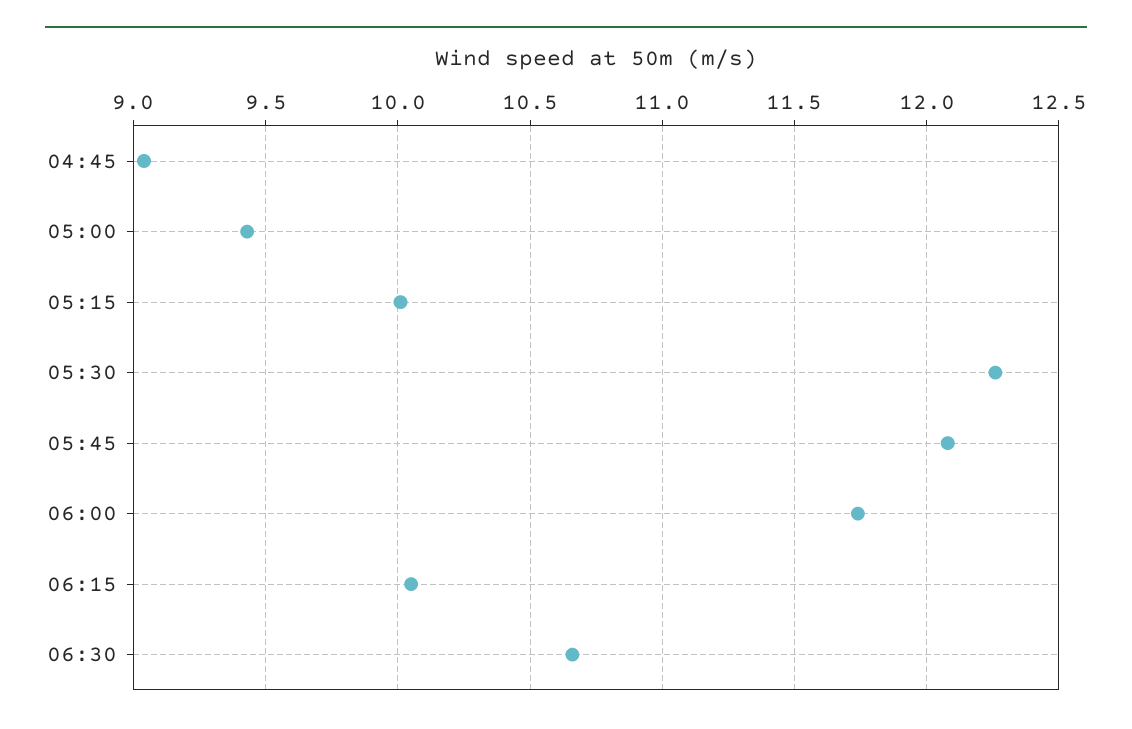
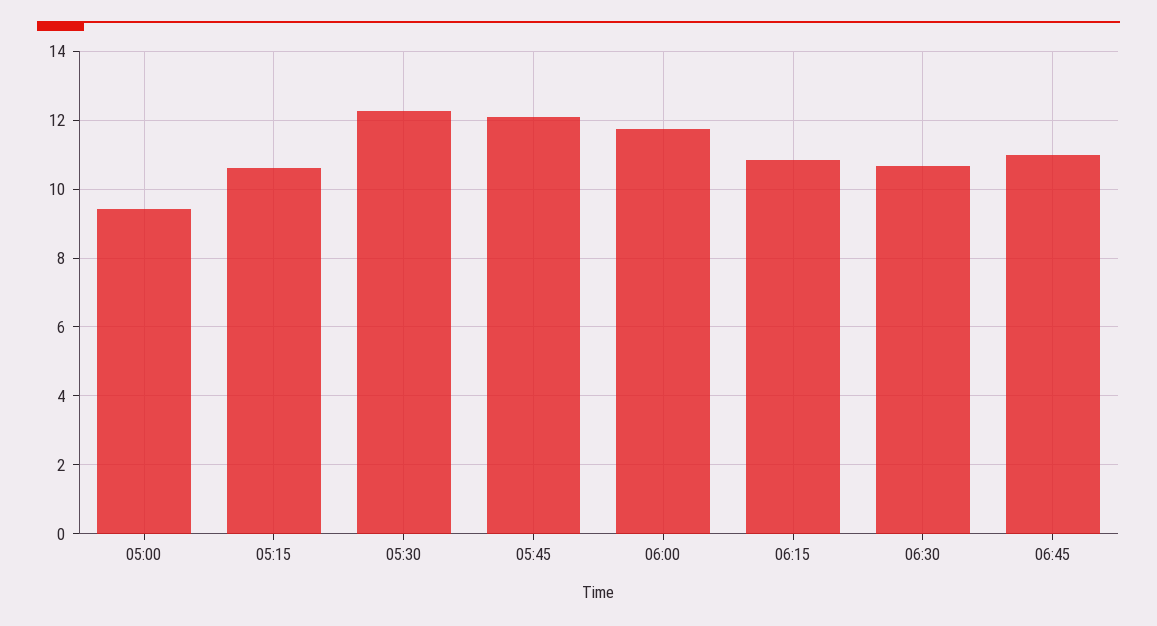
04:45: 9.05 -> none
05:15: 10 -> 10.6
06:15: 10.05 -> 10.8
06:45: none -> 11

